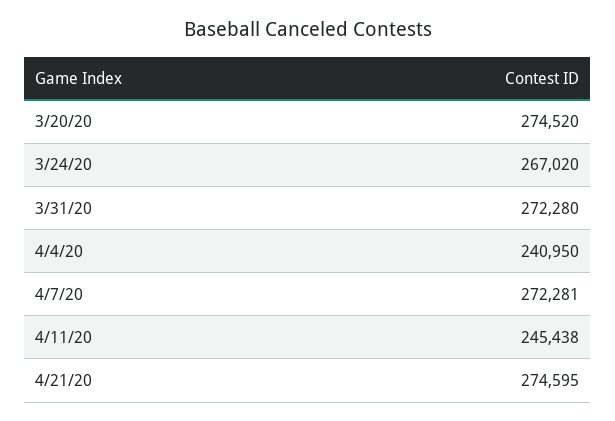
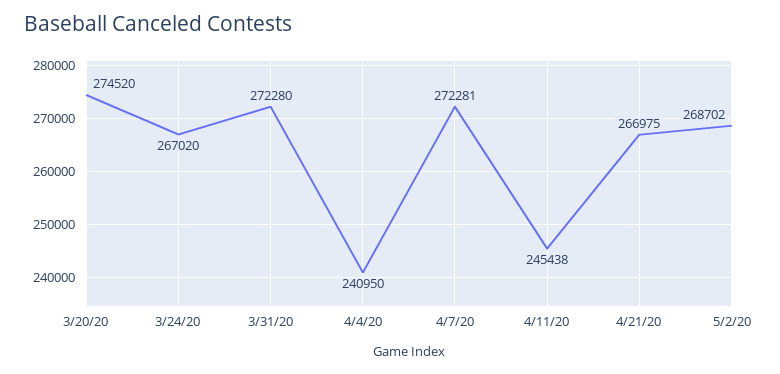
4/21/20: 274595 -> 266975
5/2/20: none -> 268702

